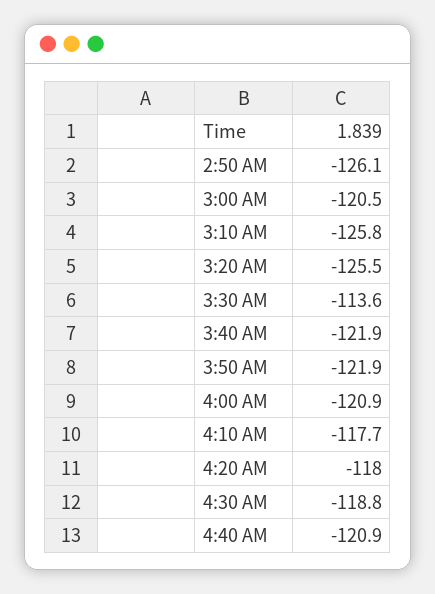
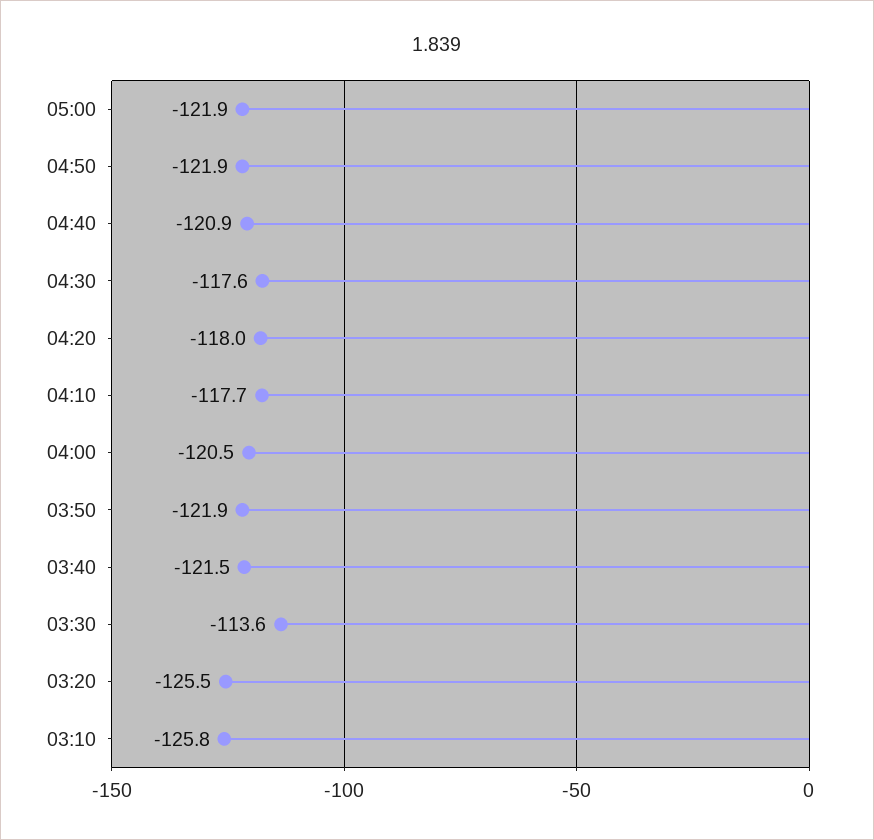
2:50 AM: -126.1 -> none
3:00 AM: -120.5 -> none
3:40 AM: -121.9 -> -121.5
4:00 AM: -120.9 -> -120.5
4:30 AM: -118.8 -> -117.6
05:00: none -> -121.9
04:50: none -> -121.9

